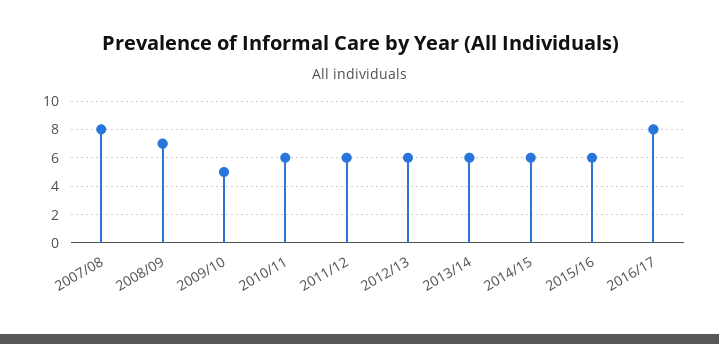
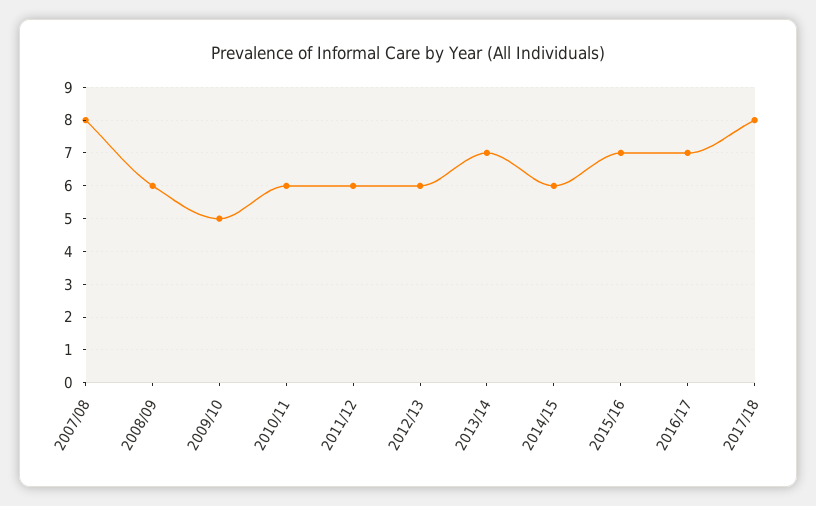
2008/09: 7 -> 6
2013/14: 6 -> 7
2015/16: 6 -> 7
2016/17: 8 -> 7
2017/18: none -> 8

